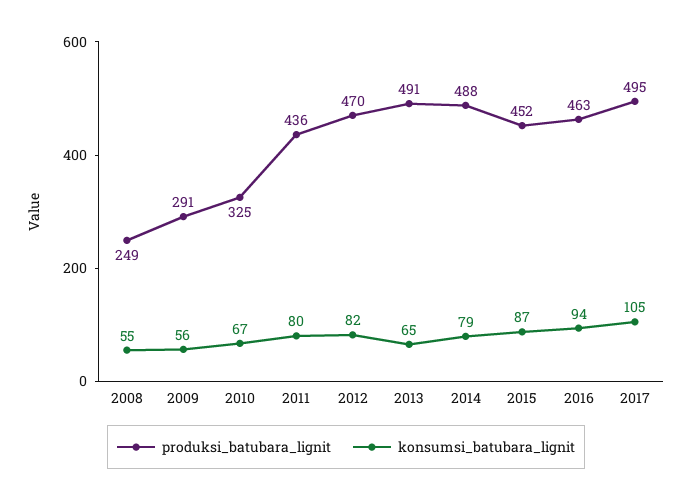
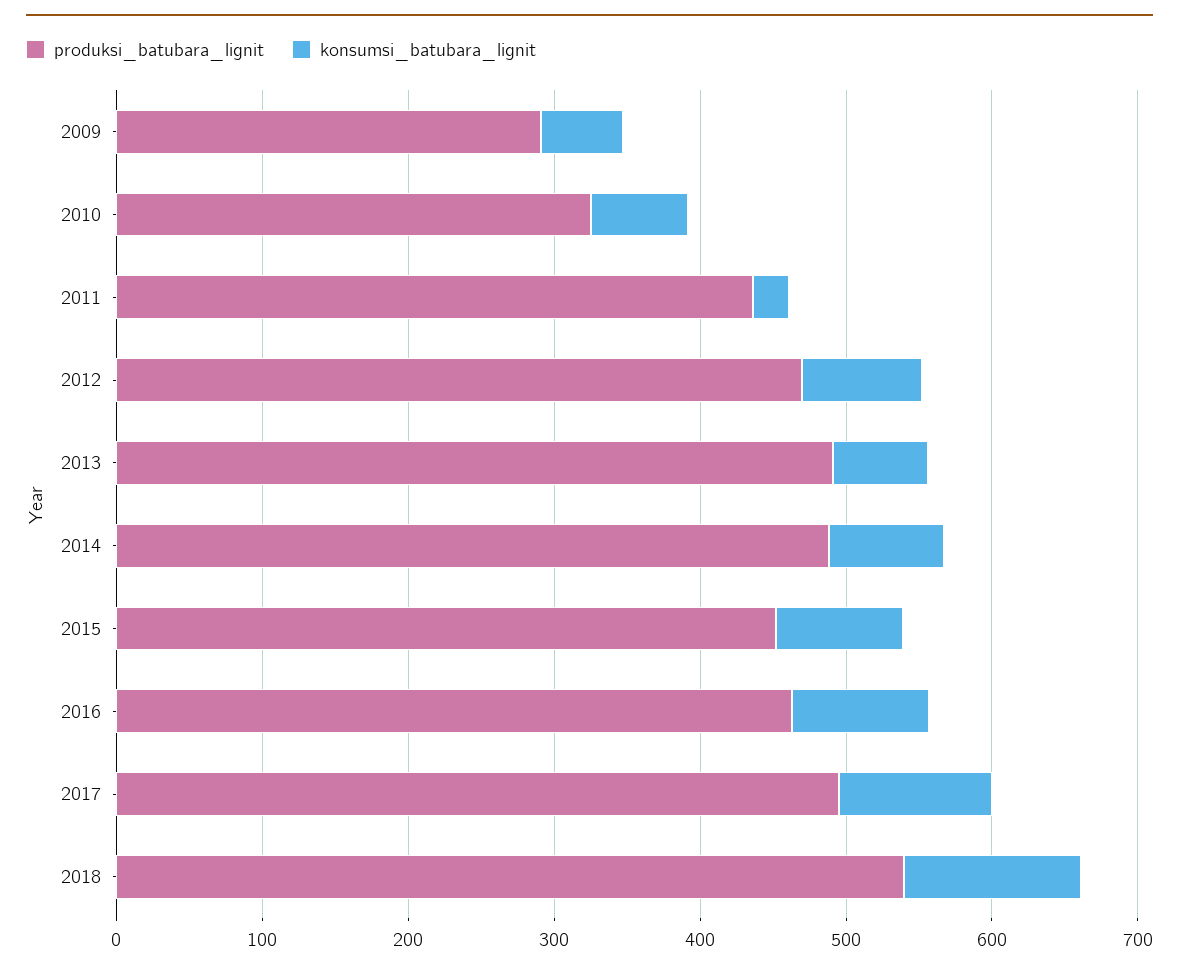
produksi_batubara_lignit, 2008: 249 -> none
konsumsi_batubara_lignit, 2008: 55 -> none
konsumsi_batubara_lignit, 2011: 80 -> 20
produksi_batubara_lignit, 2018: none -> 540
konsumsi_batubara_lignit, 2018: none -> 120

